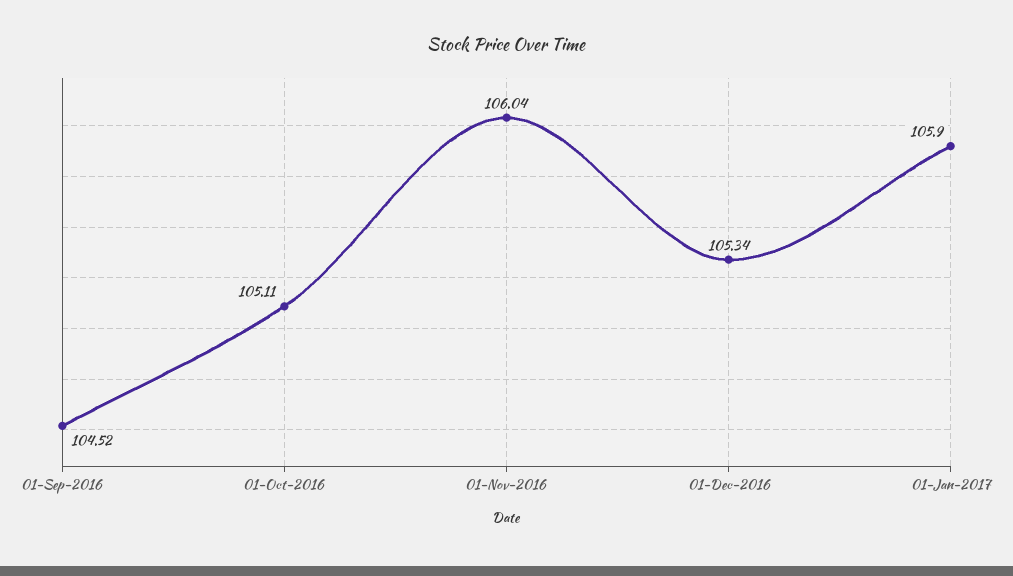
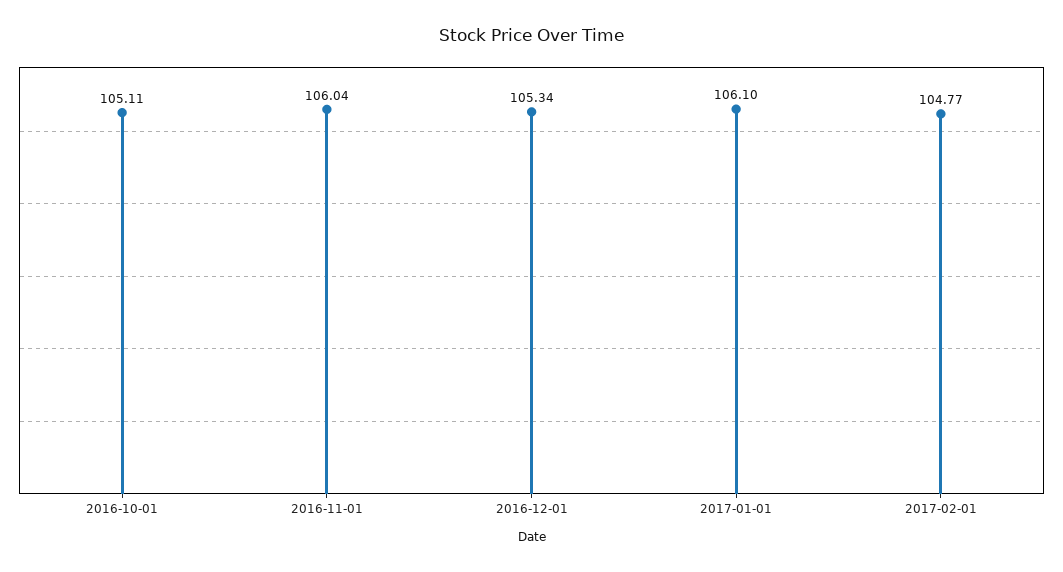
01-Sep-2016: 104.52 -> none
01-Jan-2017: 105.9 -> 106.1
2017-02-01: none -> 104.77

